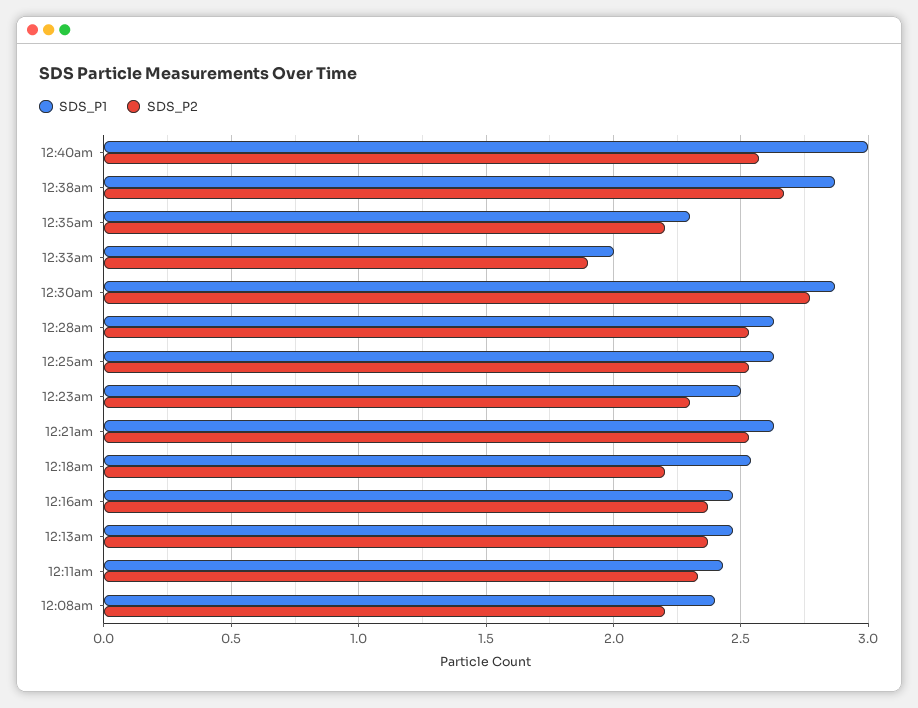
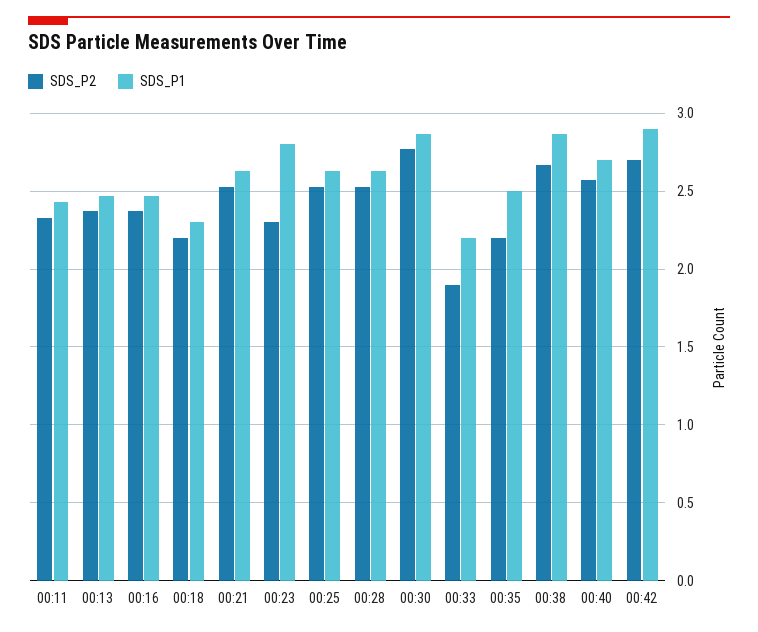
SDS_P1, 12:40am: 3 -> 2.7
SDS_P1, 12:35am: 2.3 -> 2.5
SDS_P1, 12:33am: 2 -> 2.2
SDS_P1, 12:23am: 2.5 -> 2.8
SDS_P1, 12:18am: 2.55 -> 2.3
SDS_P1, 12:08am: 2.4 -> none
SDS_P2, 12:08am: 2.2 -> none
SDS_P2, 00:42: none -> 2.7
SDS_P1, 00:42: none -> 2.9

